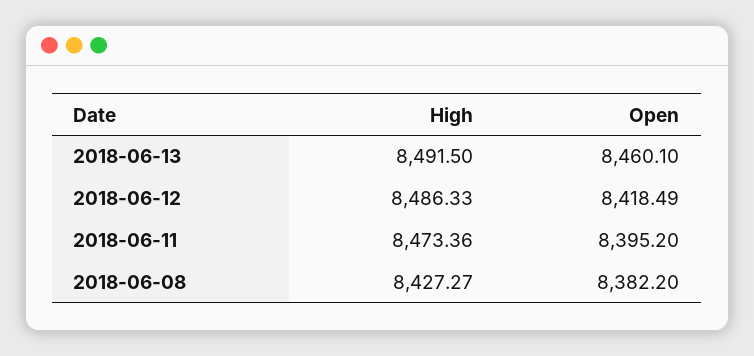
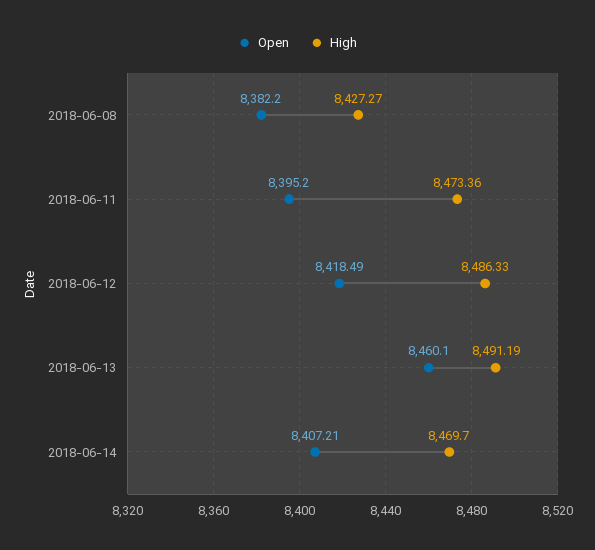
High, 2018-06-13: 8491.5 -> 8491.19
Open, 2018-06-14: none -> 8407.21
High, 2018-06-14: none -> 8469.7

